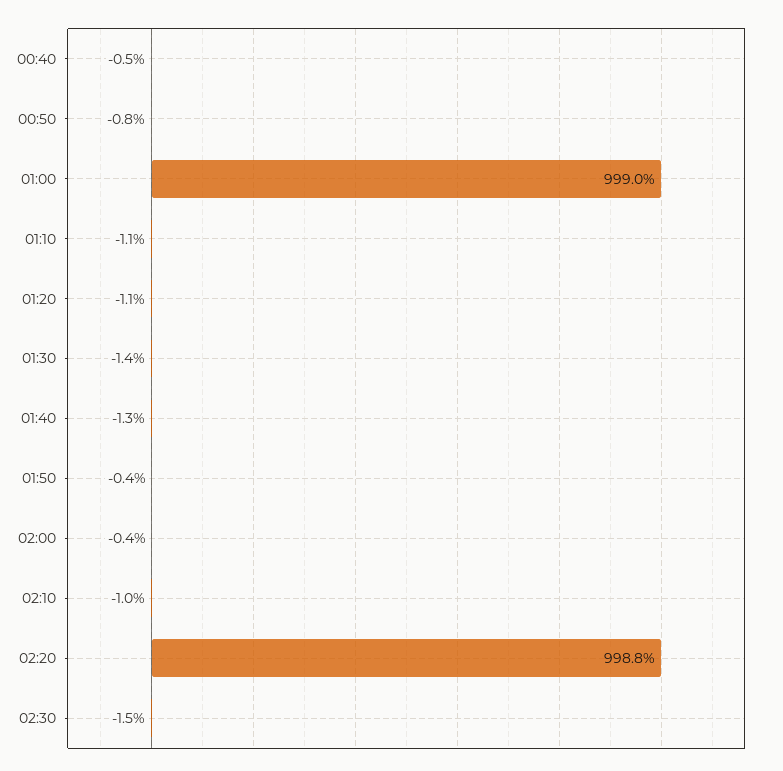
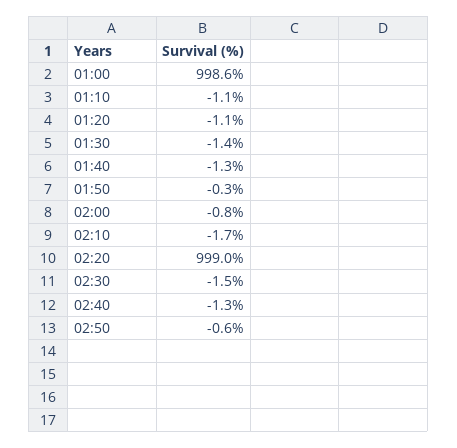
00:40: -0.5 -> none
00:50: -0.8 -> none
01:00: 999 -> 998.6
01:50: -0.4 -> -0.3
02:00: -0.4 -> -0.8
02:10: -1 -> -1.7
02:20: 998.8 -> 999
02:40: none -> -1.3
02:50: none -> -0.6

